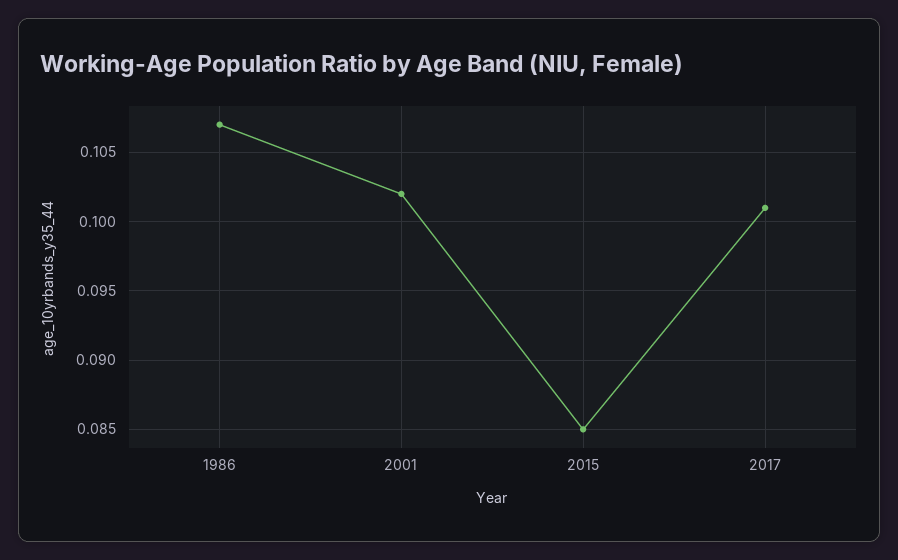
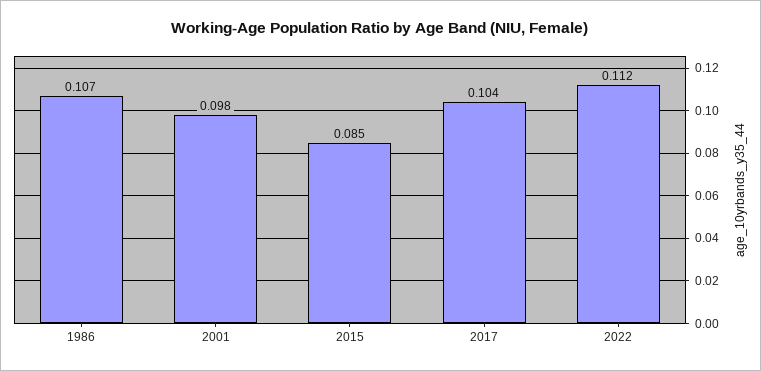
2001: 0.102 -> 0.098
2017: 0.101 -> 0.104
2022: none -> 0.112

